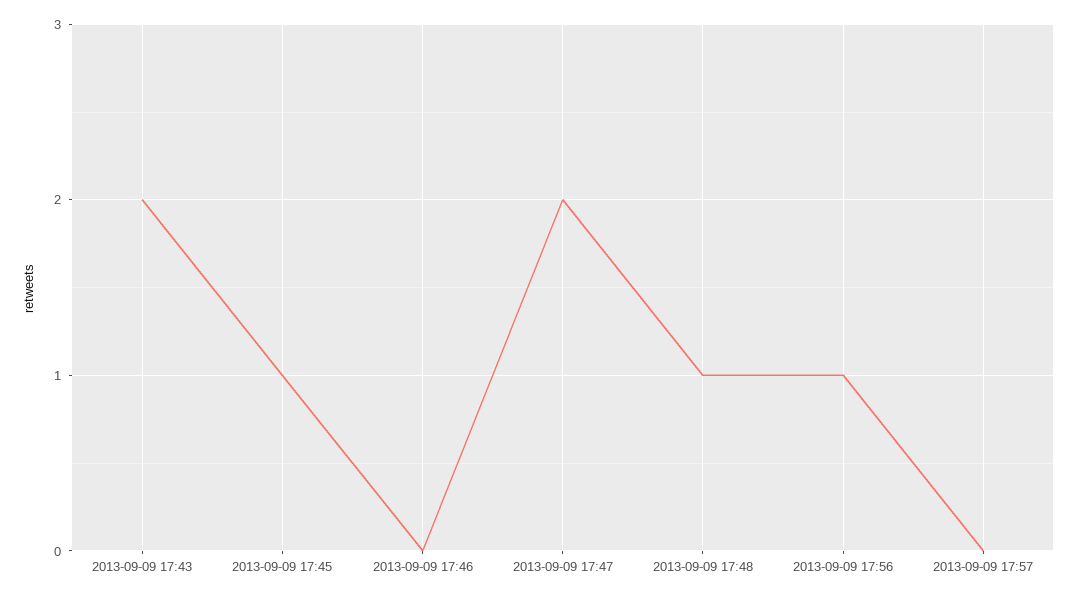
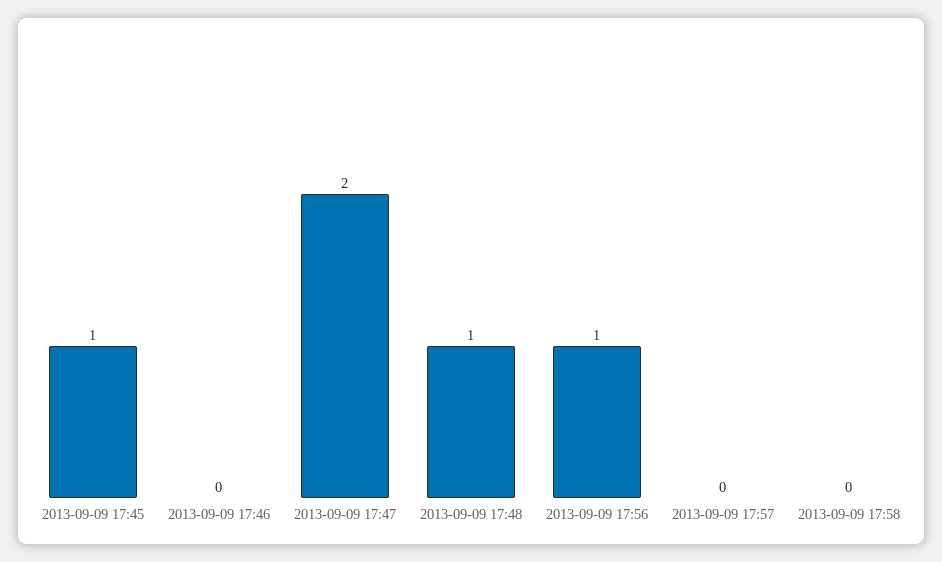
2013-09-09 17:43: 2 -> none
2013-09-09 17:58: none -> 0

